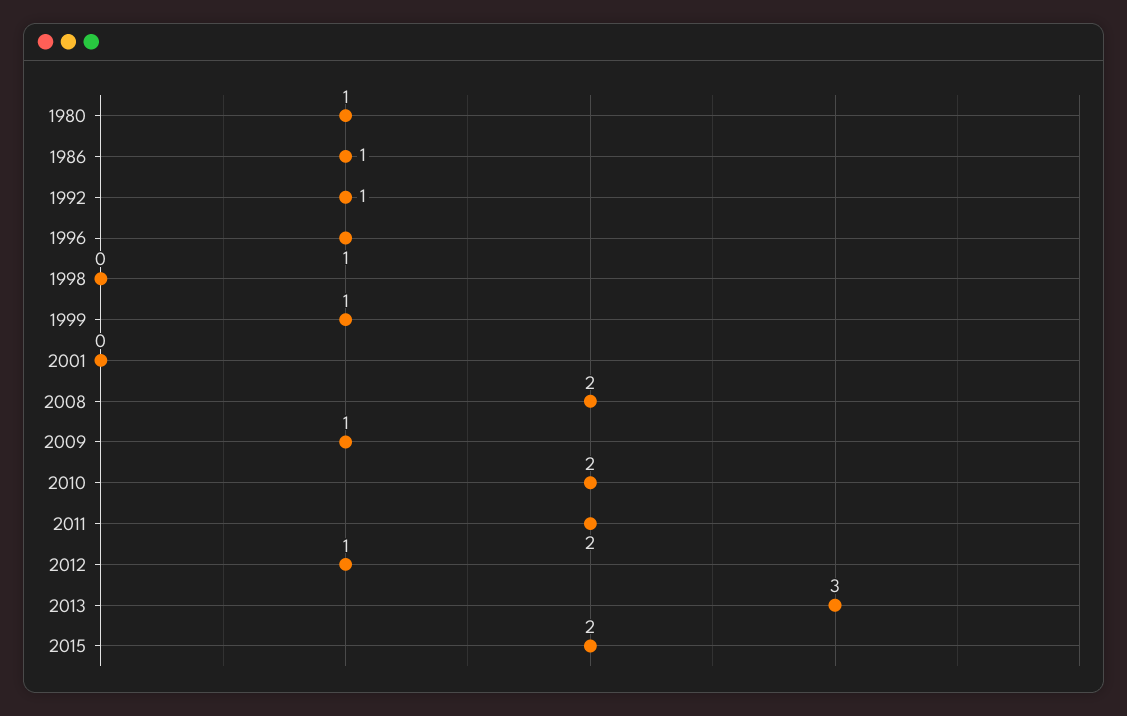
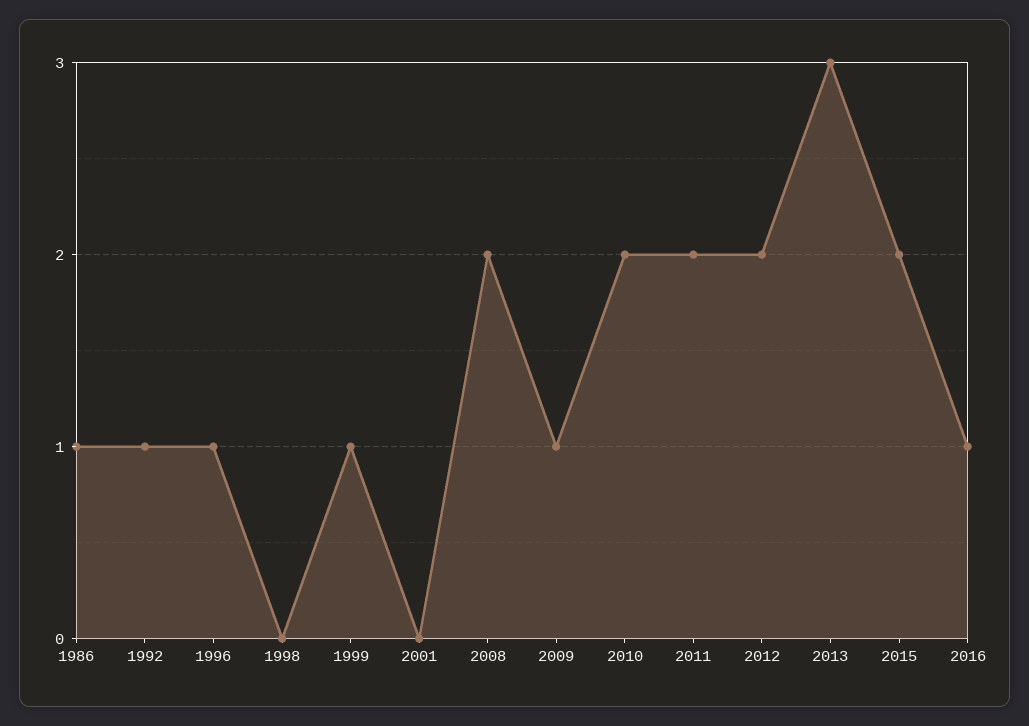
1980: 1 -> none
2012: 1 -> 2
2016: none -> 1

